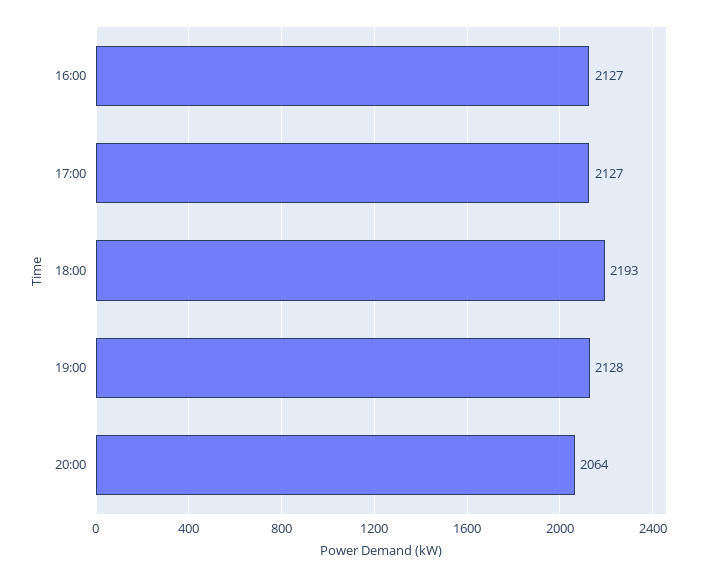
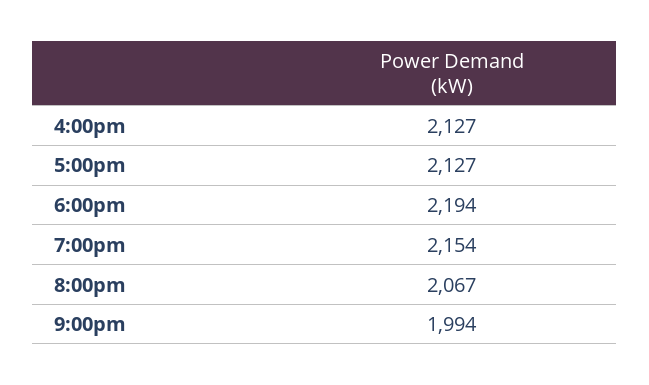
18:00: 2193 -> 2194
19:00: 2128 -> 2154
20:00: 2064 -> 2067
9:00pm: none -> 1994

